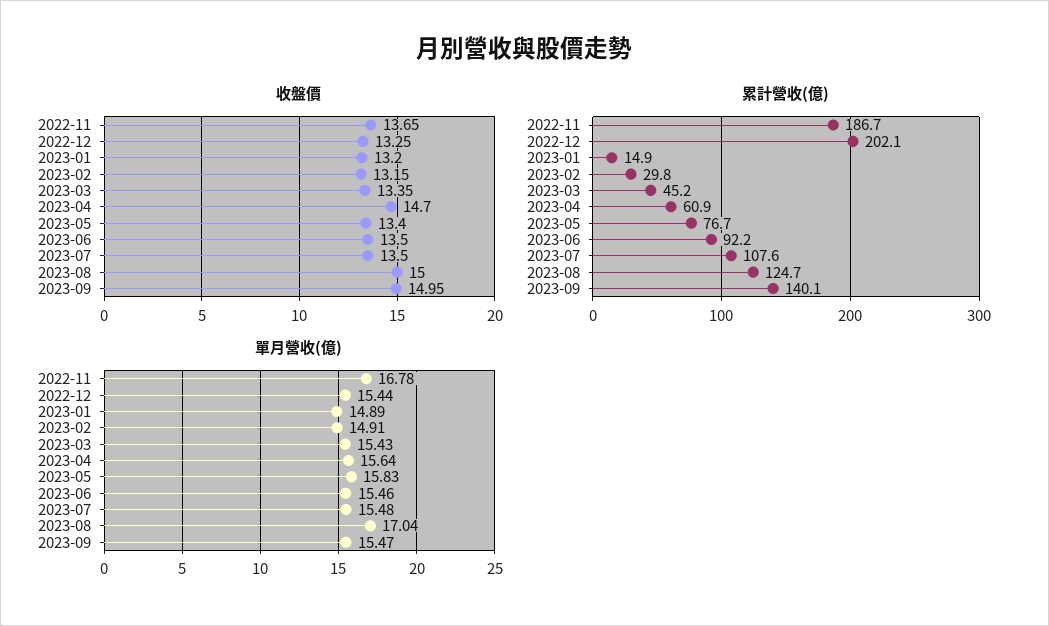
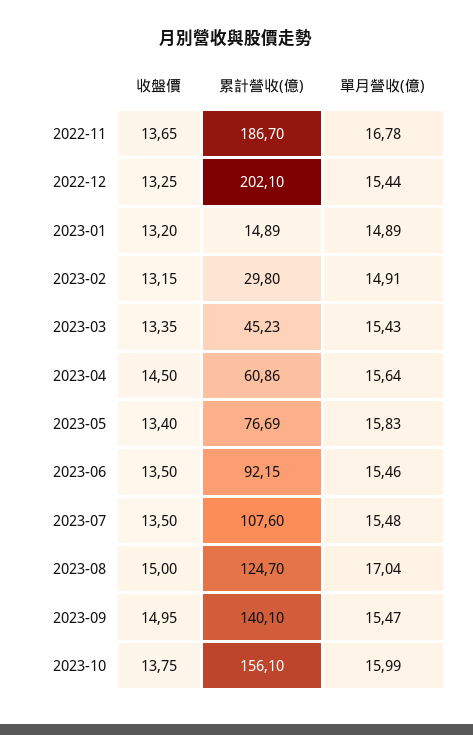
收盤價, 2023-04: 14.7 -> 14.5
收盤價, 2023-10: none -> 13.75
累計營收(億), 2023-10: none -> 156.1
單月營收(億), 2023-10: none -> 15.99

